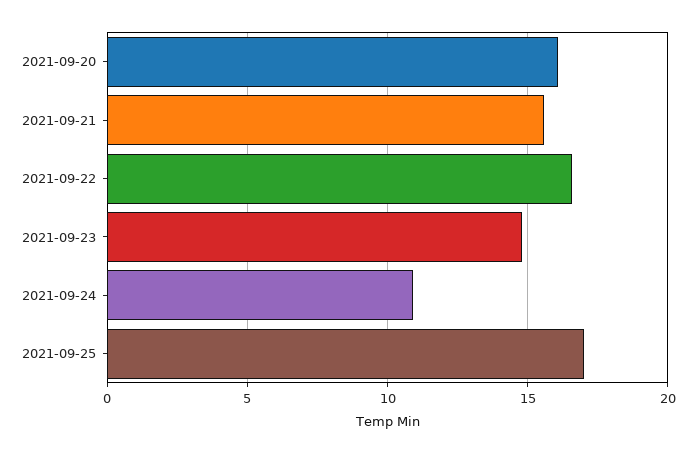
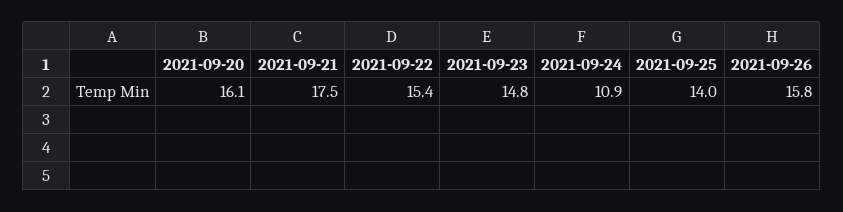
2021-09-21: 15.5 -> 17.5
2021-09-22: 16.5 -> 15.4
2021-09-25: 17 -> 14
2021-09-26: none -> 15.8

